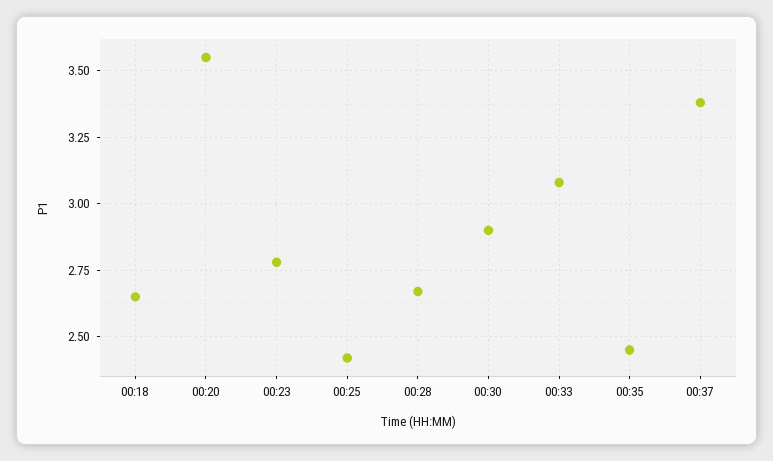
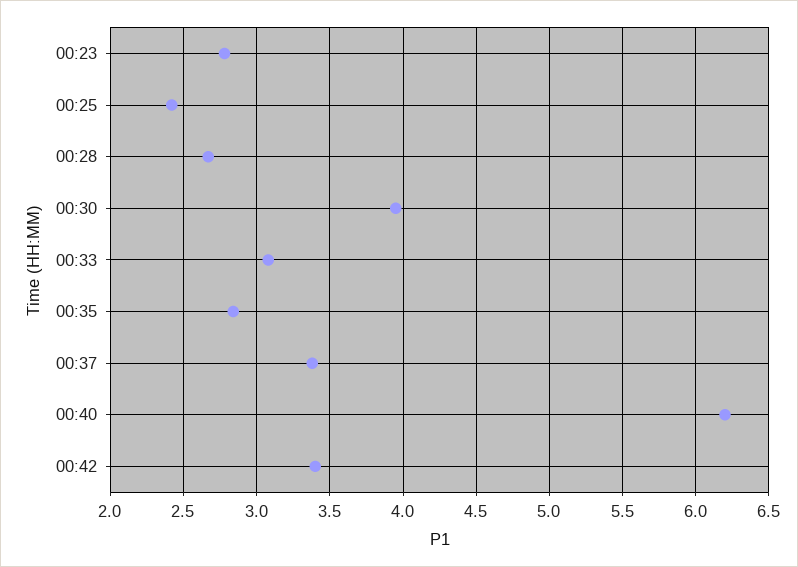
00:18: 2.65 -> none
00:20: 3.55 -> none
00:30: 2.9 -> 3.95
00:35: 2.45 -> 2.85
00:40: none -> 6.2
00:42: none -> 3.4

